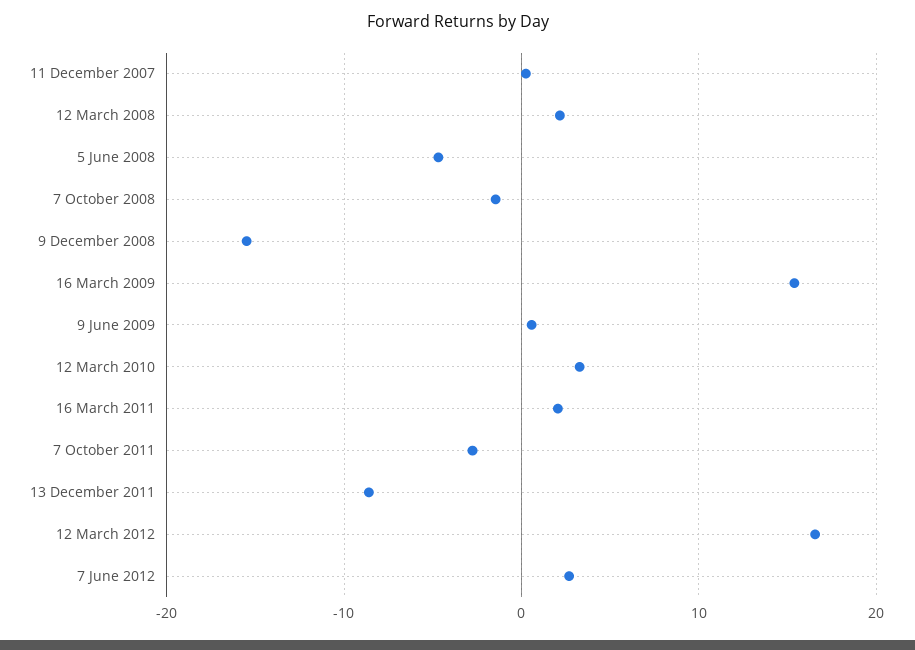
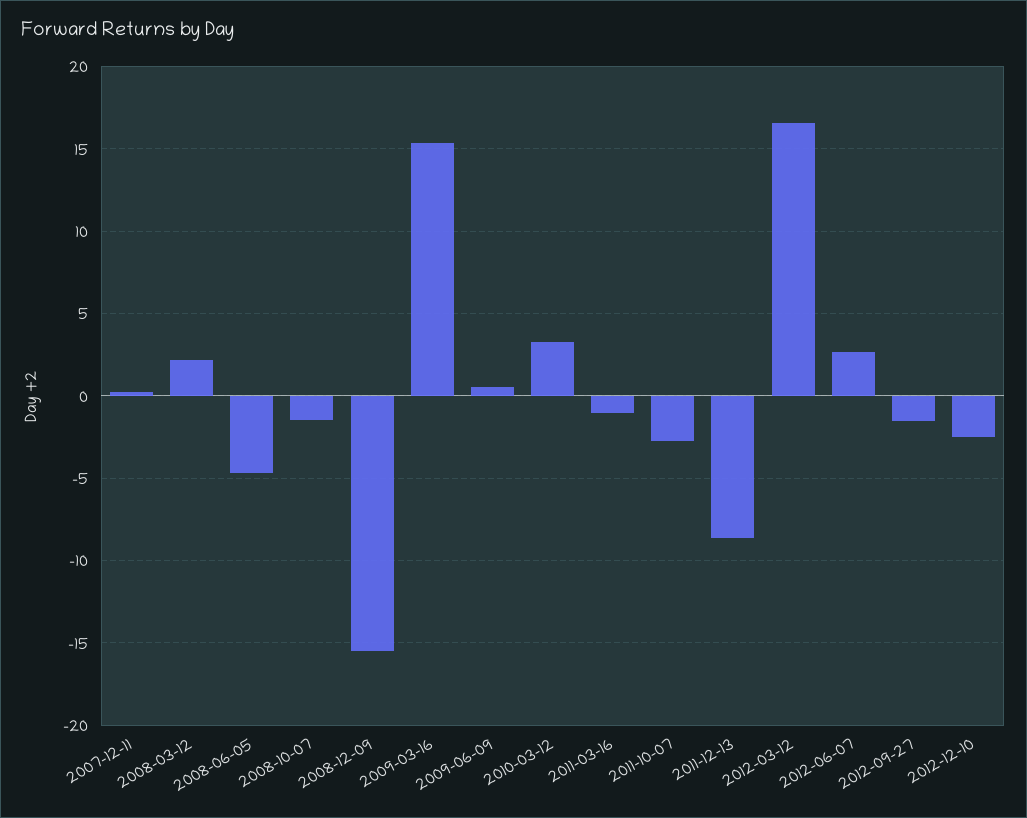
16 March 2011: 2 -> -1
2012-09-27: none -> -1.5
2012-12-10: none -> -2.5

